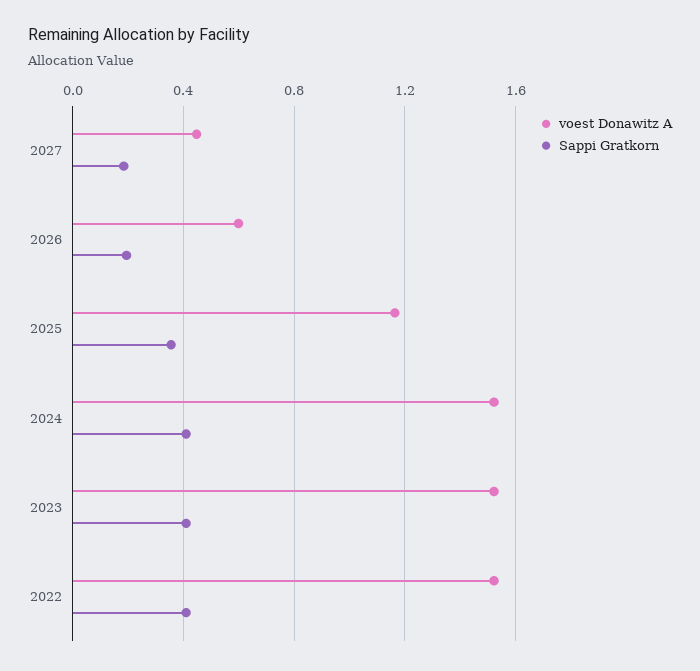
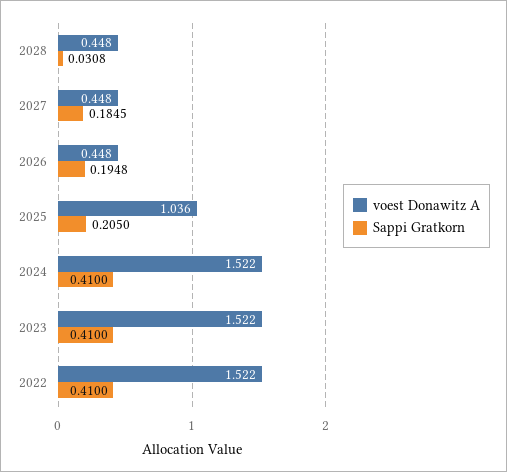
voest Donawitz A, 2026: 0.6 -> 0.448
voest Donawitz A, 2025: 1.15 -> 1.036
Sappi Gratkorn, 2025: 0.35 -> 0.205
voest Donawitz A, 2028: none -> 0.448
Sappi Gratkorn, 2028: none -> 0.0308

